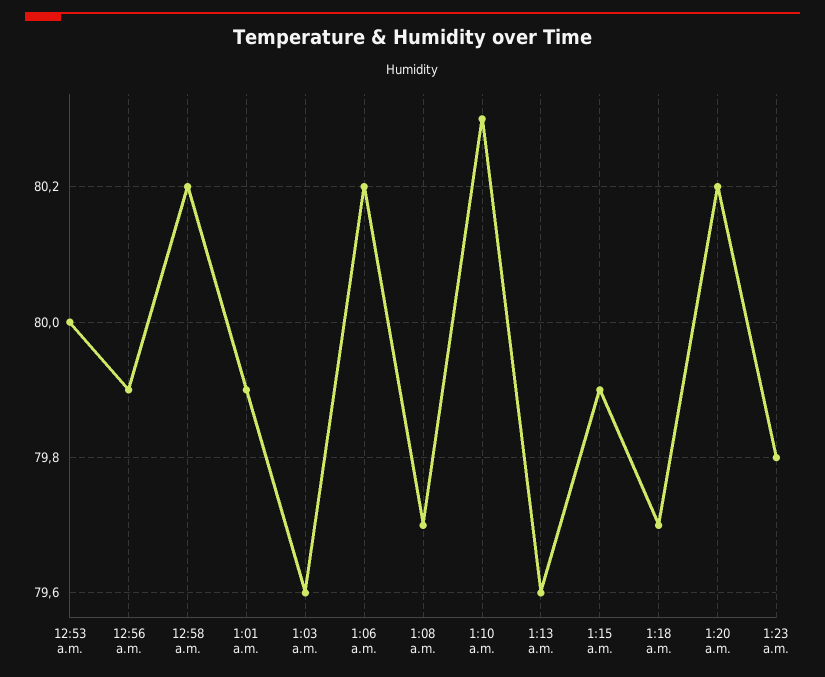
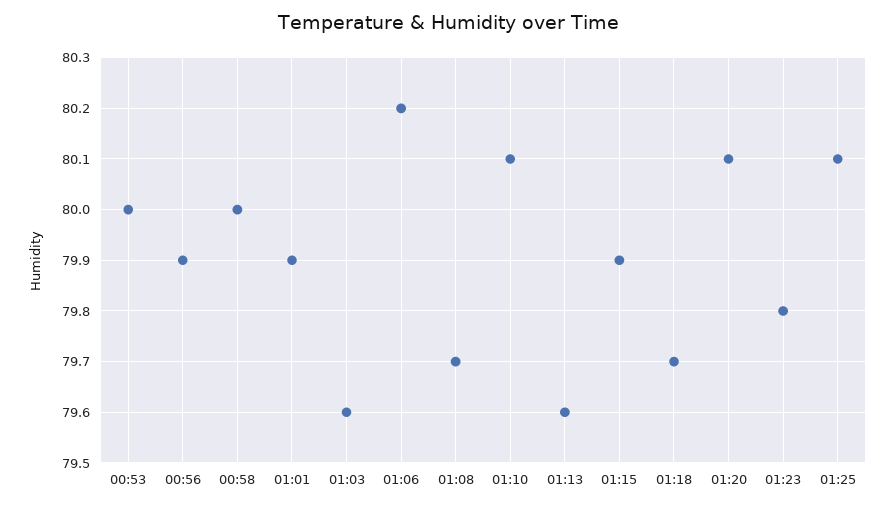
12:58 a.m.: 80.2 -> 80
1:10 a.m.: 80.3 -> 80.1
1:20 a.m.: 80.2 -> 80.1
01:25: none -> 80.1

